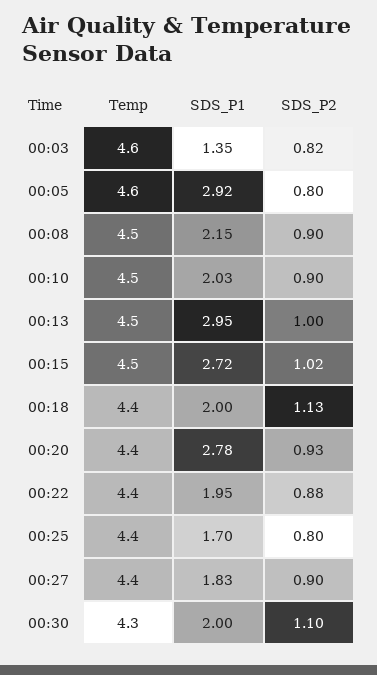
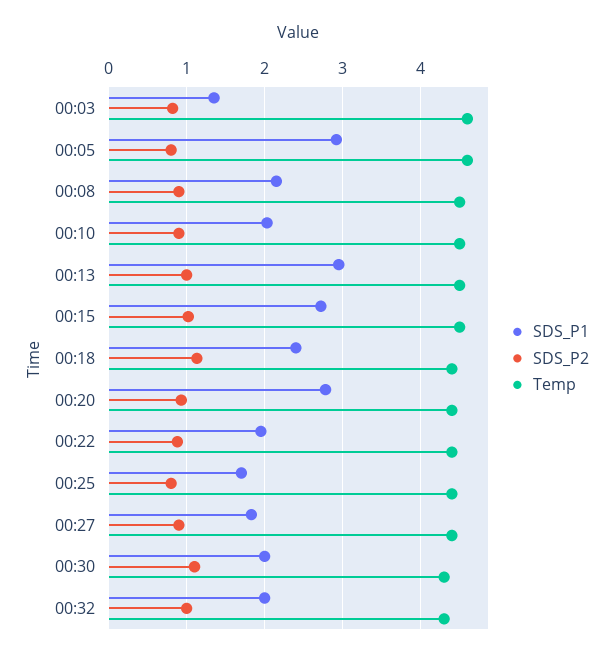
SDS_P1, 00:18: 2 -> 2.4
SDS_P1, 00:32: none -> 2
SDS_P2, 00:32: none -> 1
Temp, 00:32: none -> 4.3

